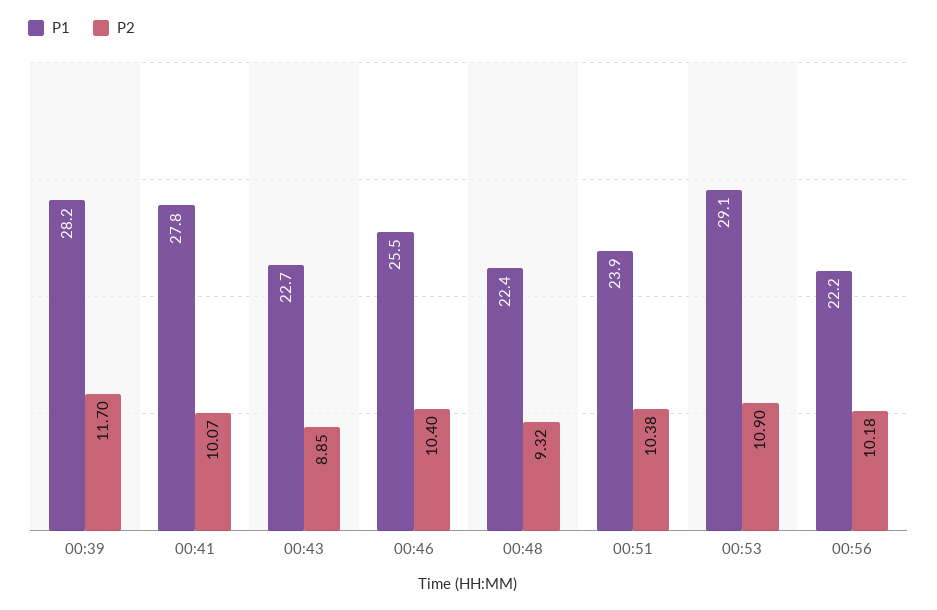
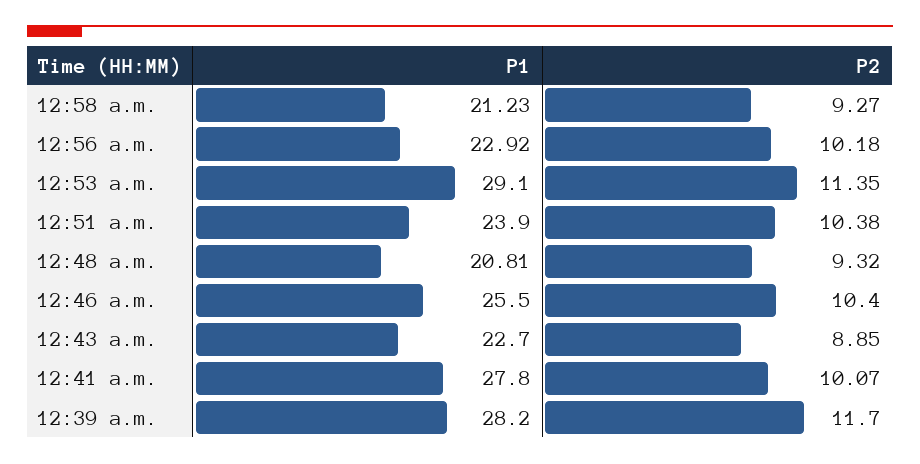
P1, 00:48: 22.4 -> 20.81
P2, 00:53: 10.9 -> 11.35
P1, 00:56: 22.2 -> 22.92
P1, 12:58 a.m.: none -> 21.23
P2, 12:58 a.m.: none -> 9.27

